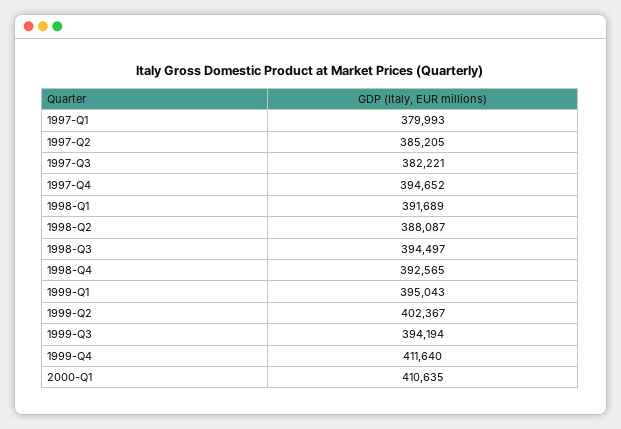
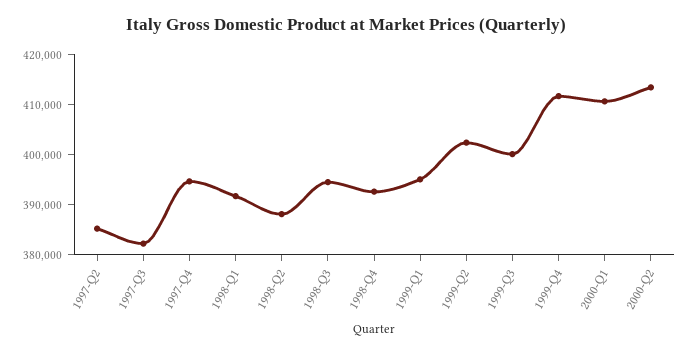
1997-Q1: 379993 -> none
1999-Q3: 394194 -> 400000
2000-Q2: none -> 414000

